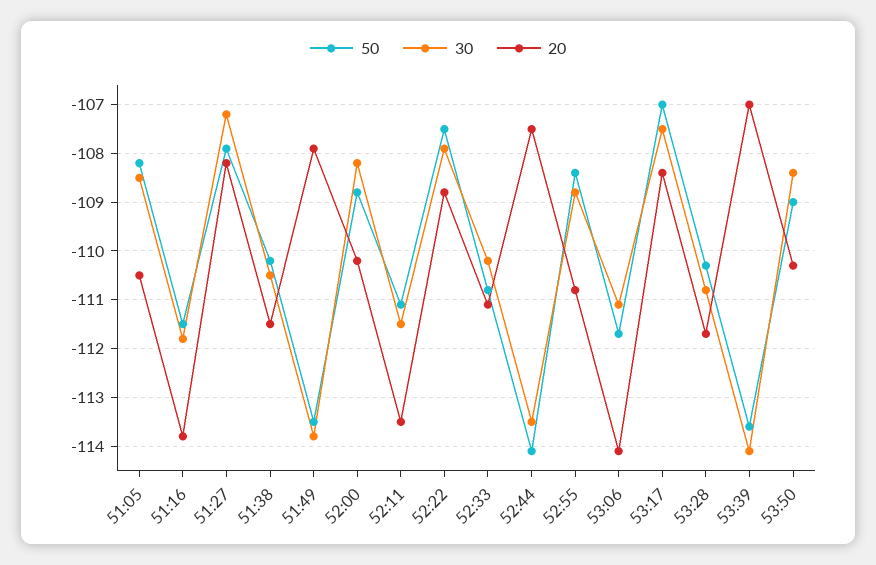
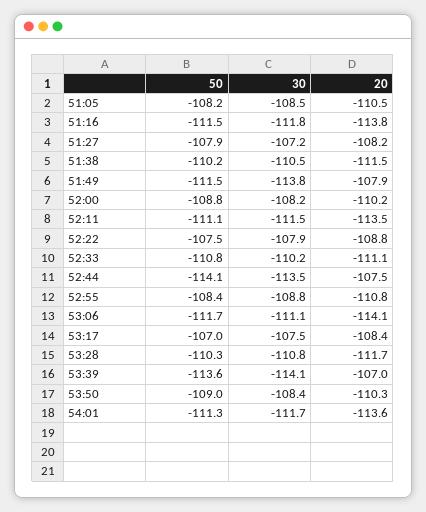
50, 51:49: -113.5 -> -111.5
50, 54:01: none -> -111.3
30, 54:01: none -> -111.7
20, 54:01: none -> -113.6

